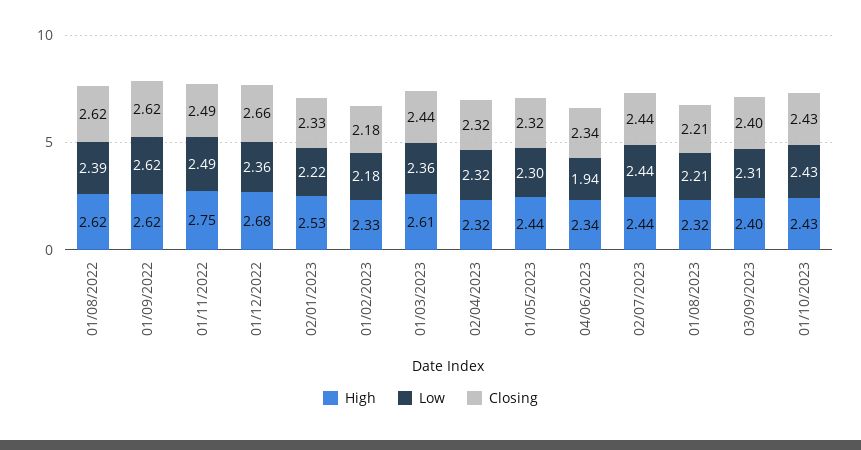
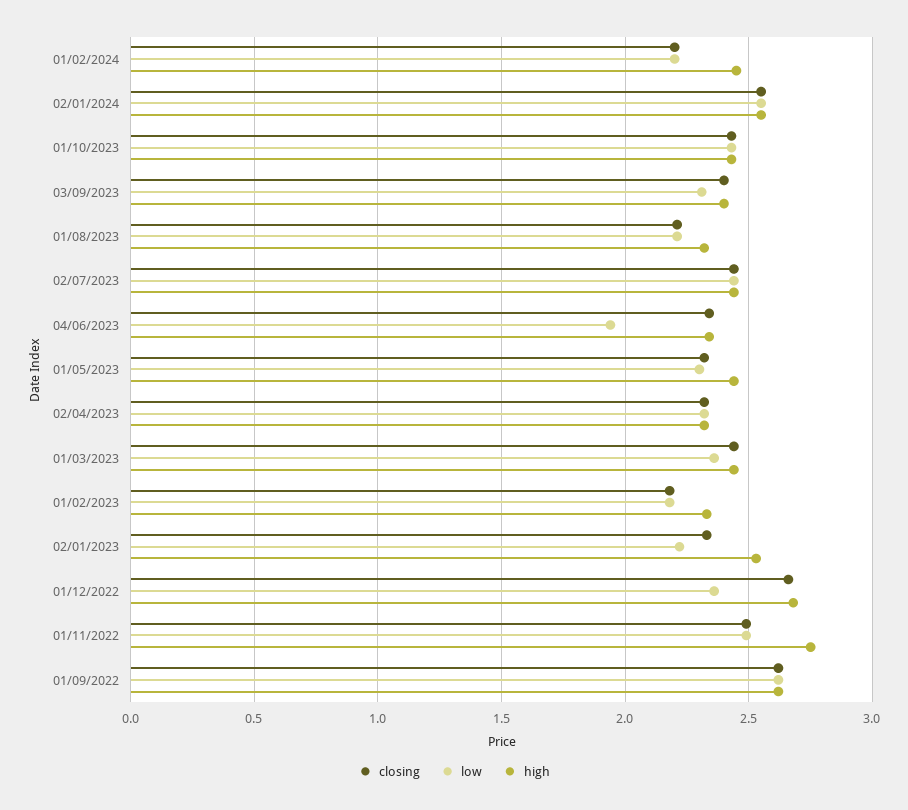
High, 01/08/2022: 2.62 -> none
Low, 01/08/2022: 2.39 -> none
Closing, 01/08/2022: 2.62 -> none
High, 01/03/2023: 2.61 -> 2.45
Closing, 01/02/2024: none -> 2.2
Low, 01/02/2024: none -> 2.2
High, 01/02/2024: none -> 2.45
Closing, 02/01/2024: none -> 2.55
Low, 02/01/2024: none -> 2.55
High, 02/01/2024: none -> 2.55

